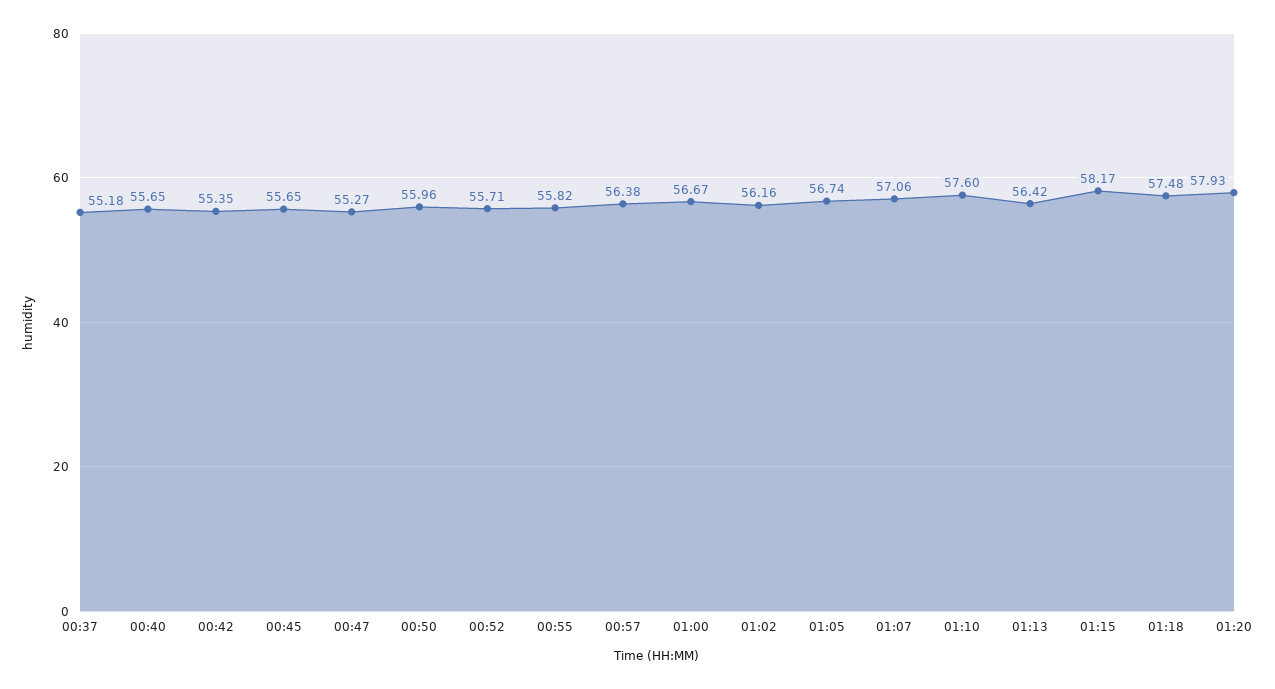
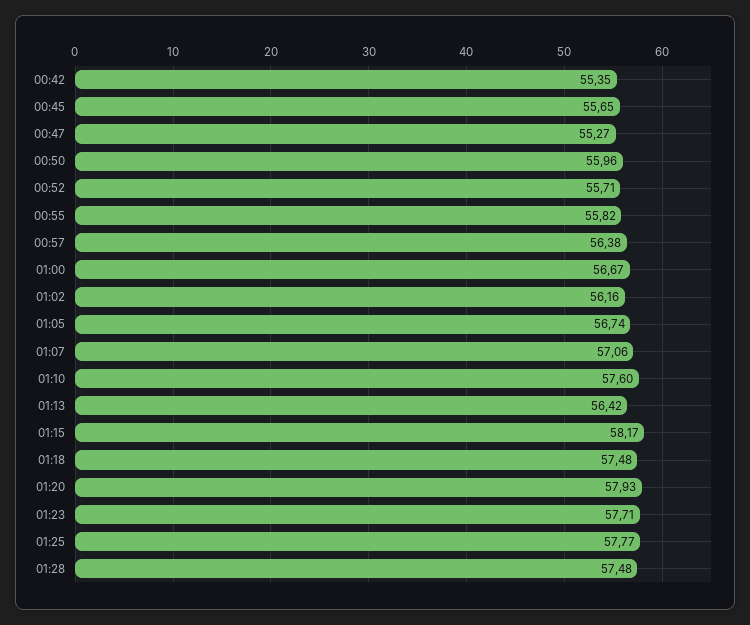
00:37: 55.18 -> none
00:40: 55.65 -> none
01:23: none -> 57.71
01:25: none -> 57.77
01:28: none -> 57.48

